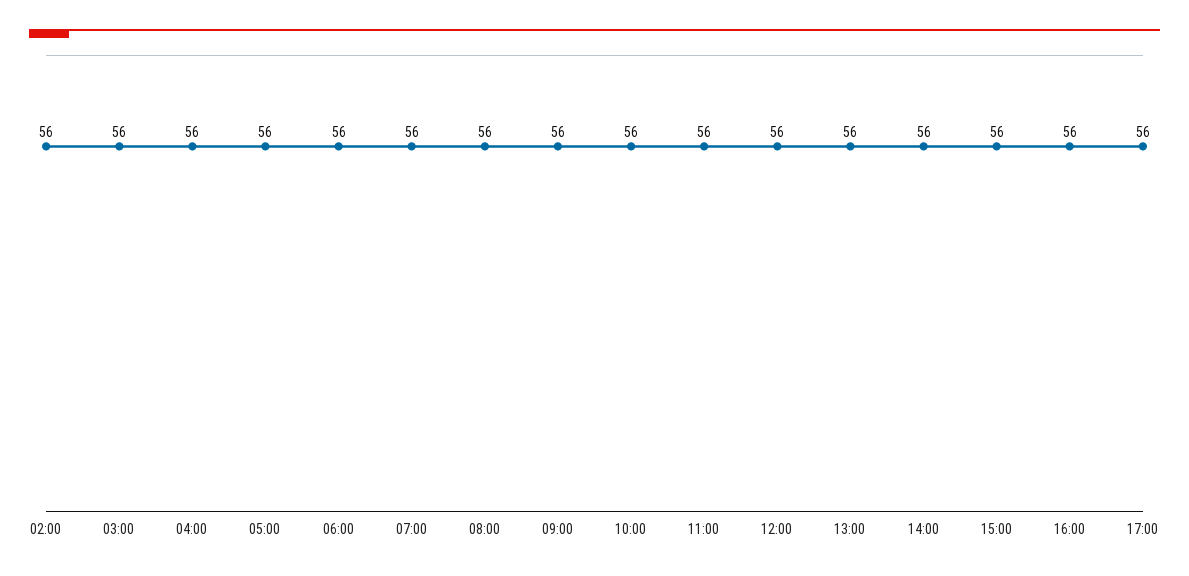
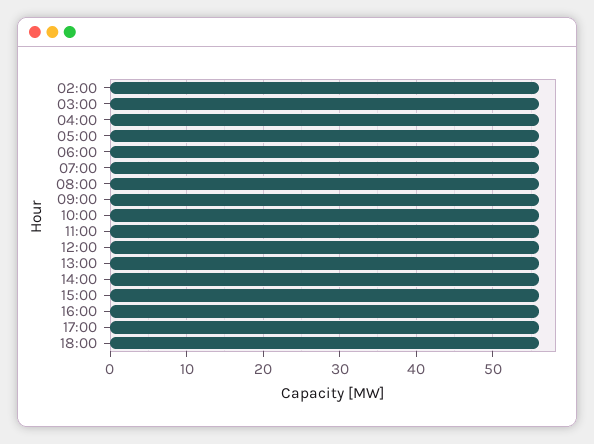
18:00: none -> 56

